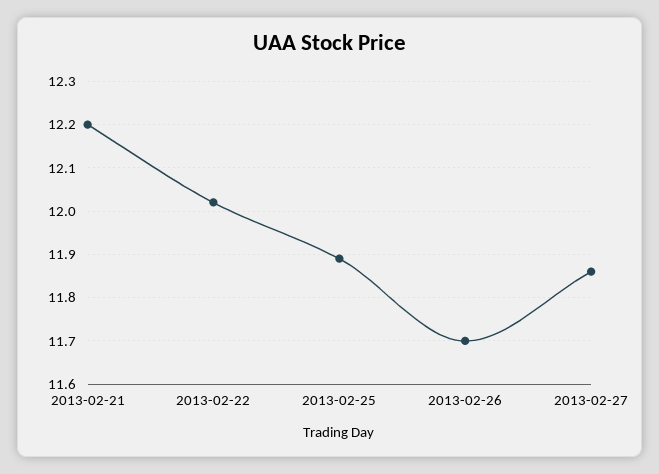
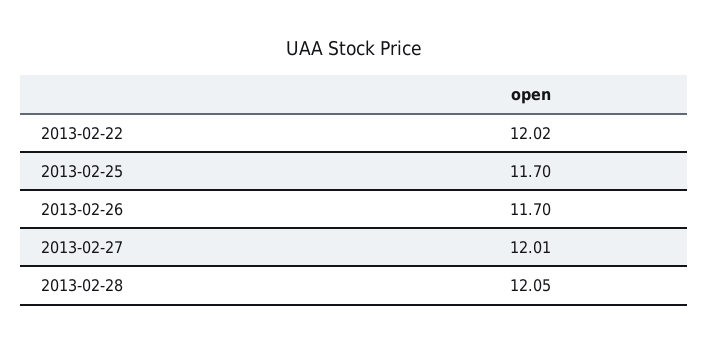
2013-02-21: 12.2 -> none
2013-02-25: 11.9 -> 11.7
2013-02-27: 11.85 -> 12.01
2013-02-28: none -> 12.05

